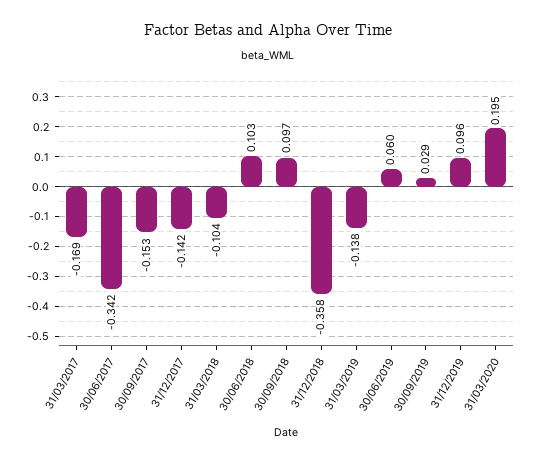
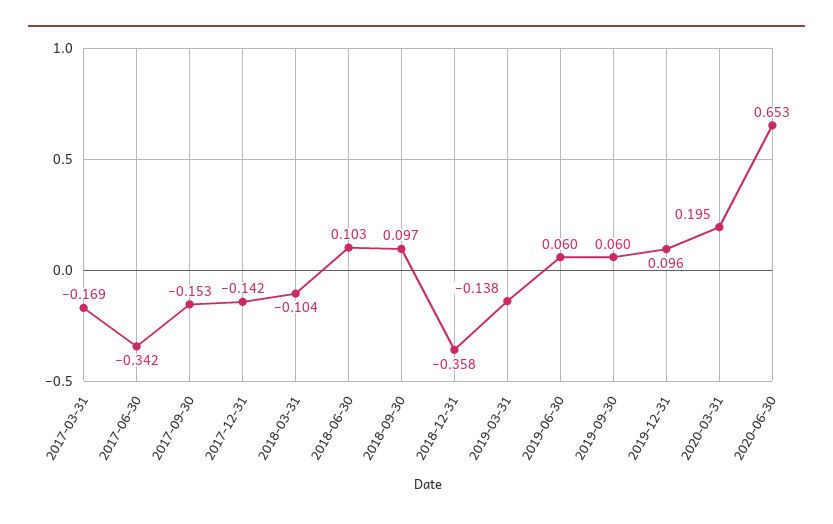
30/09/2019: 0.029 -> 0.06
2020-06-30: none -> 0.653

